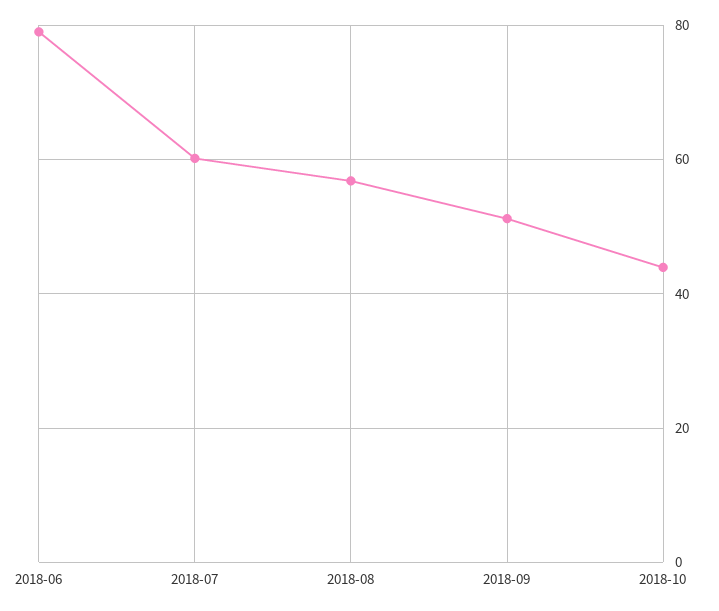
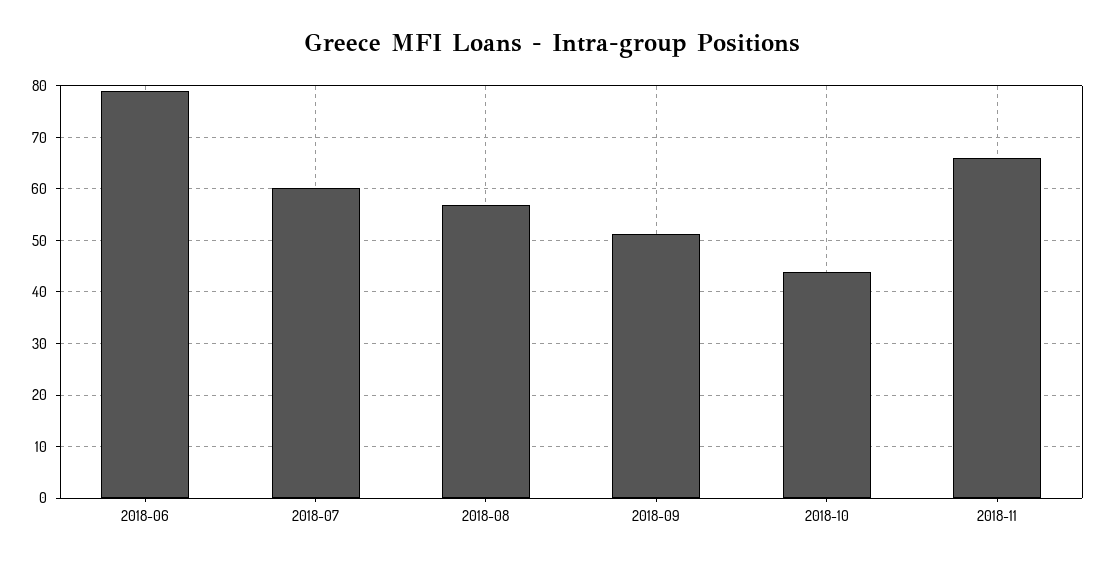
2018-11: none -> 66

